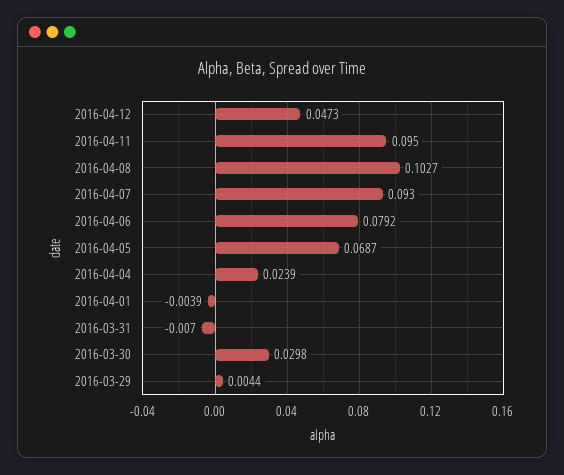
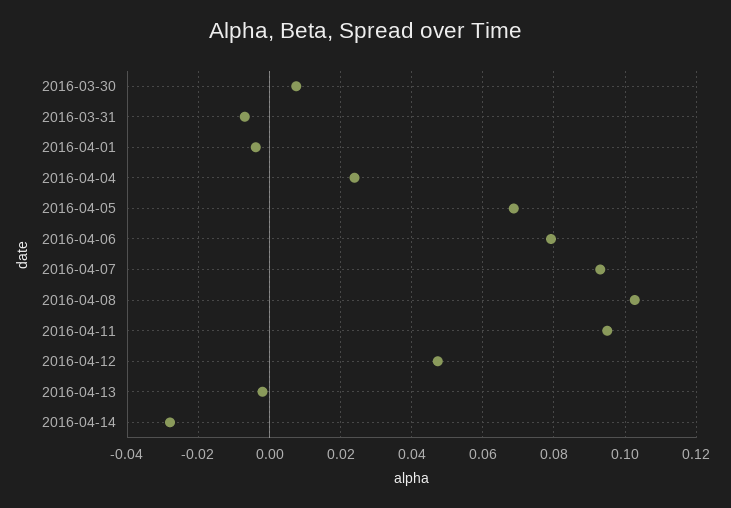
2016-03-30: 0.0298 -> 0.008
2016-03-29: 0.0044 -> none
2016-04-13: none -> -0.002
2016-04-14: none -> -0.028

